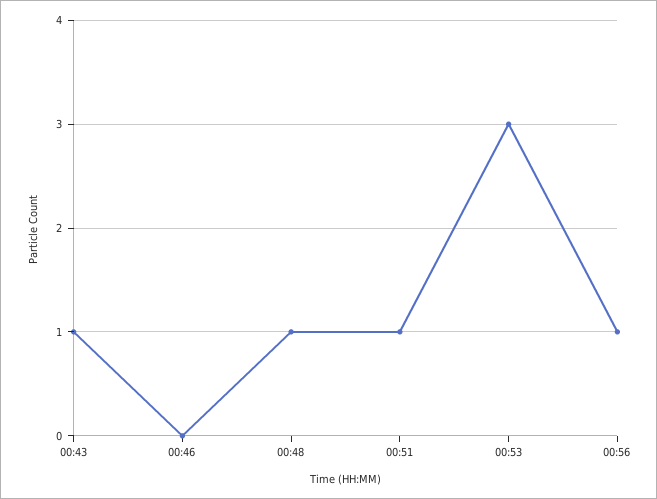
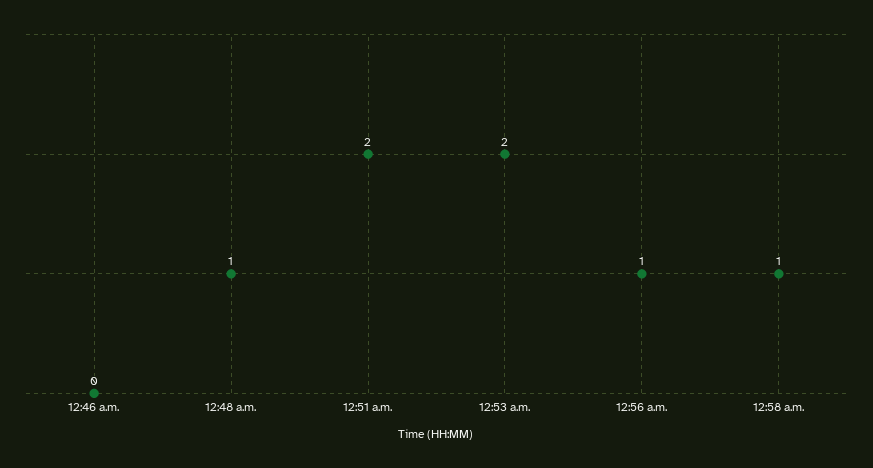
00:43: 1 -> none
00:51: 1 -> 2
00:53: 3 -> 2
12:58 a.m.: none -> 1

